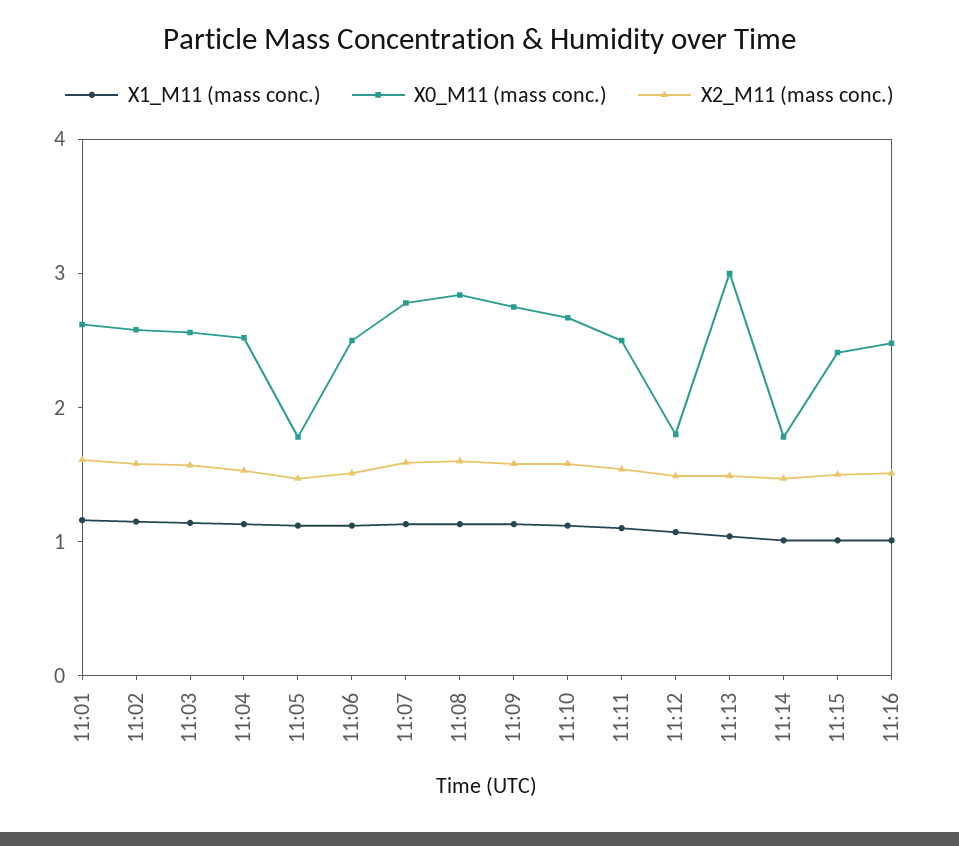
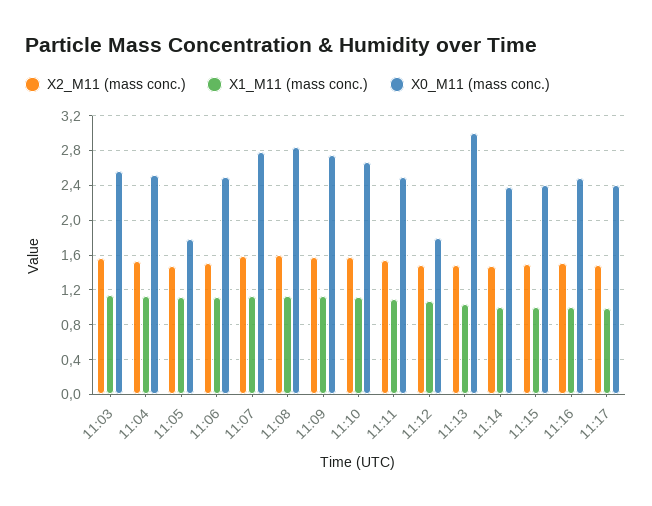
X1_M11 (mass conc.), 11:01: 1.2 -> none
X0_M11 (mass conc.), 11:01: 2.6 -> none
X2_M11 (mass conc.), 11:01: 1.6 -> none
X1_M11 (mass conc.), 11:02: 1.2 -> none
X0_M11 (mass conc.), 11:02: 2.6 -> none
X2_M11 (mass conc.), 11:02: 1.6 -> none
X0_M11 (mass conc.), 11:14: 1.8 -> 2.4
X2_M11 (mass conc.), 11:17: none -> 1.5
X1_M11 (mass conc.), 11:17: none -> 1
X0_M11 (mass conc.), 11:17: none -> 2.4

